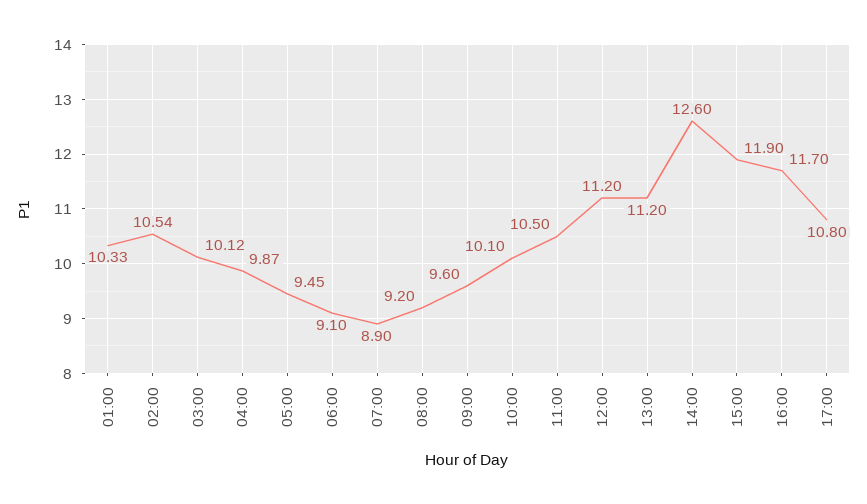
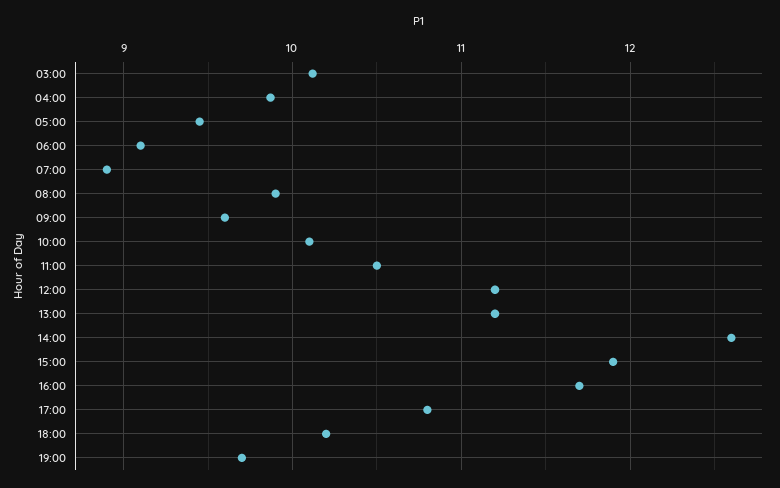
01:00: 10.33 -> none
02:00: 10.54 -> none
08:00: 9.2 -> 9.9
18:00: none -> 10.2
19:00: none -> 9.7

